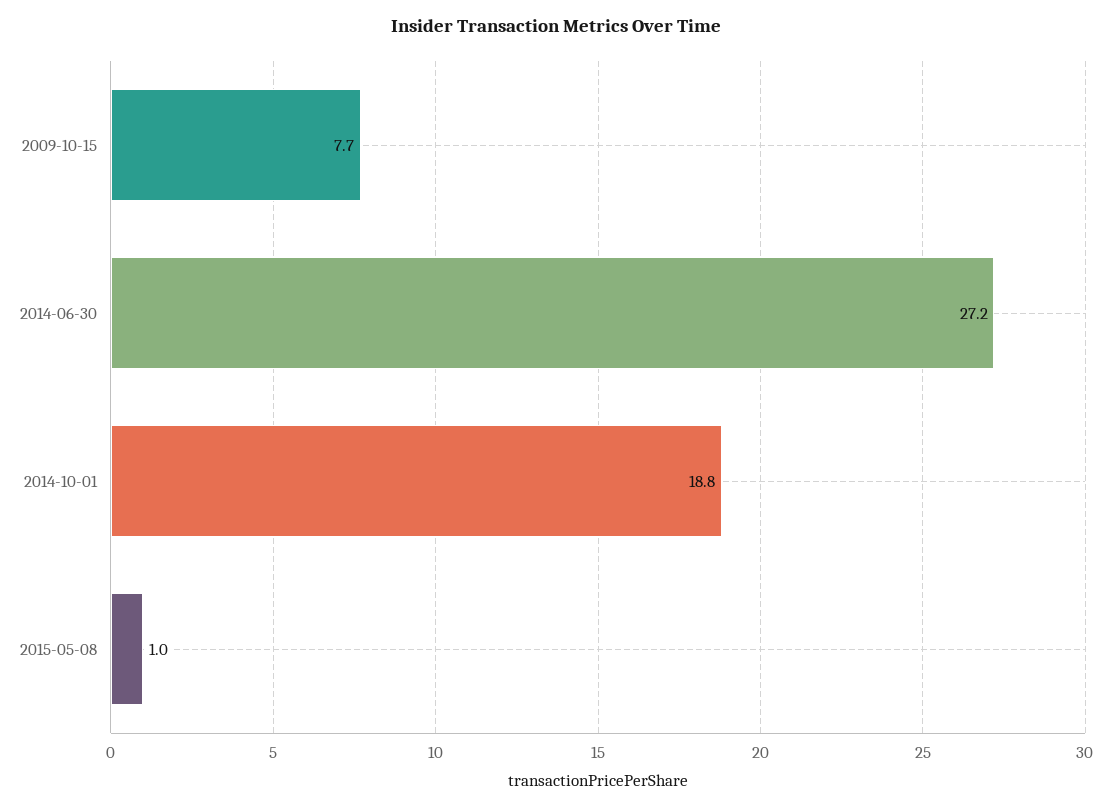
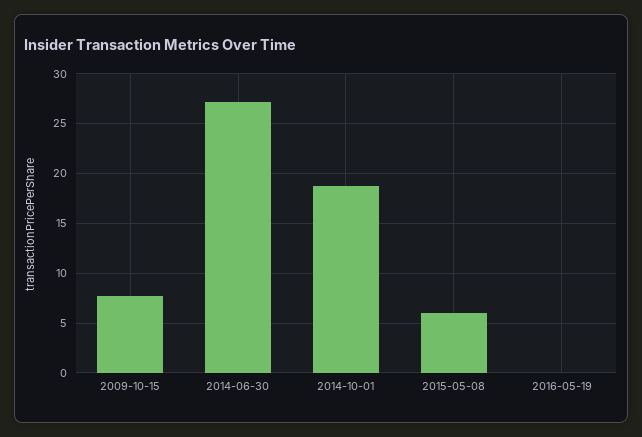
2015-05-08: 1 -> 6
2016-05-19: none -> 0

